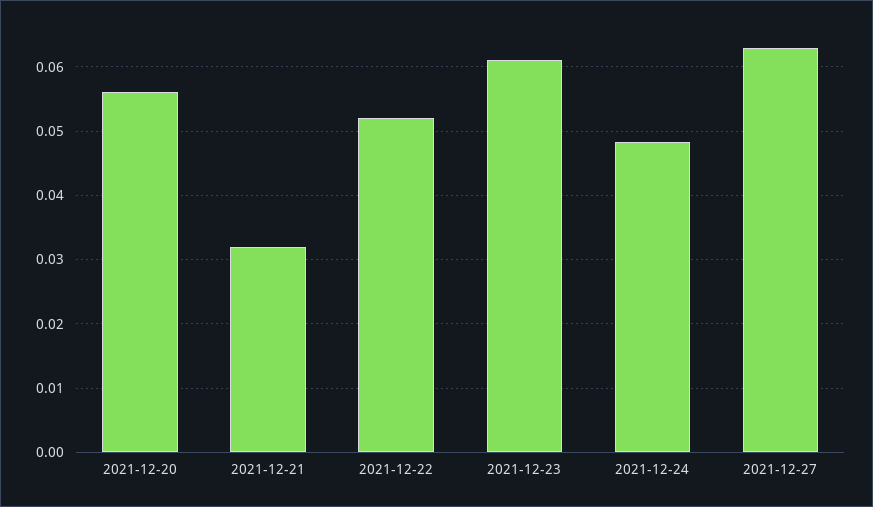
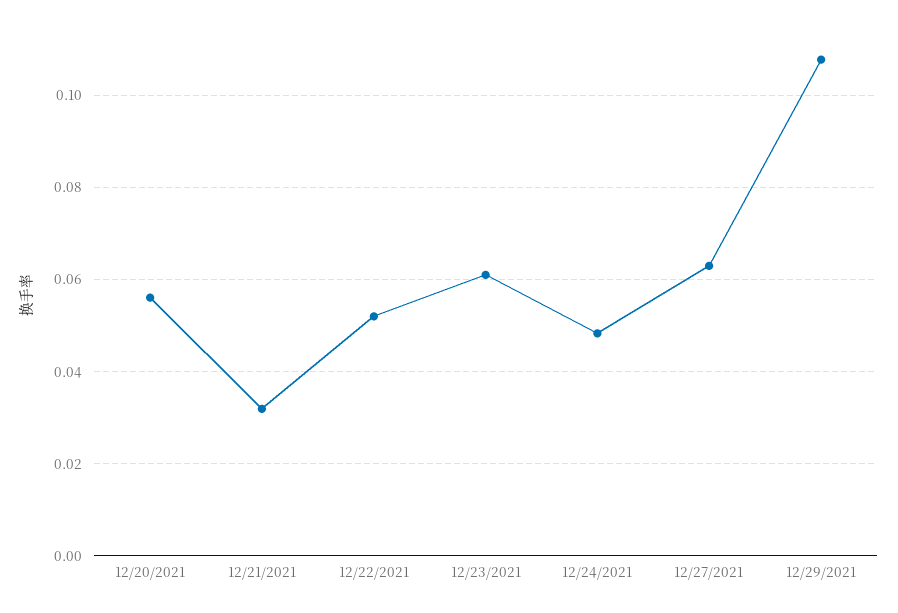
12/29/2021: none -> 0.108

